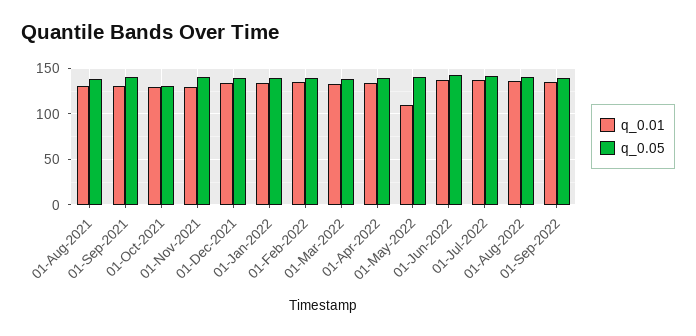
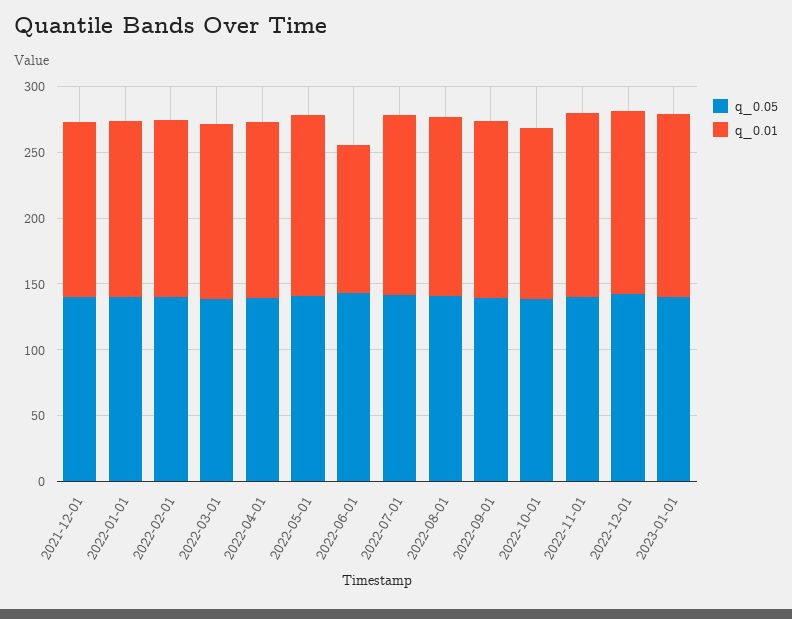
q_0.01, 01-Aug-2021: 130 -> none
q_0.05, 01-Aug-2021: 140 -> none
q_0.01, 01-Sep-2021: 130 -> none
q_0.05, 01-Sep-2021: 140 -> none
q_0.01, 01-Oct-2021: 130 -> none
q_0.05, 01-Oct-2021: 130 -> none
q_0.01, 01-Nov-2021: 130 -> none
q_0.05, 01-Nov-2021: 140 -> none
q_0.01, 01-May-2022: 110 -> 140
q_0.01, 01-Jun-2022: 140 -> 110
q_0.05, 2022-10-01: none -> 140
q_0.01, 2022-10-01: none -> 130
q_0.05, 2022-11-01: none -> 140
q_0.01, 2022-11-01: none -> 140
q_0.05, 2022-12-01: none -> 140
q_0.01, 2022-12-01: none -> 140
q_0.05, 2023-01-01: none -> 140
q_0.01, 2023-01-01: none -> 140

